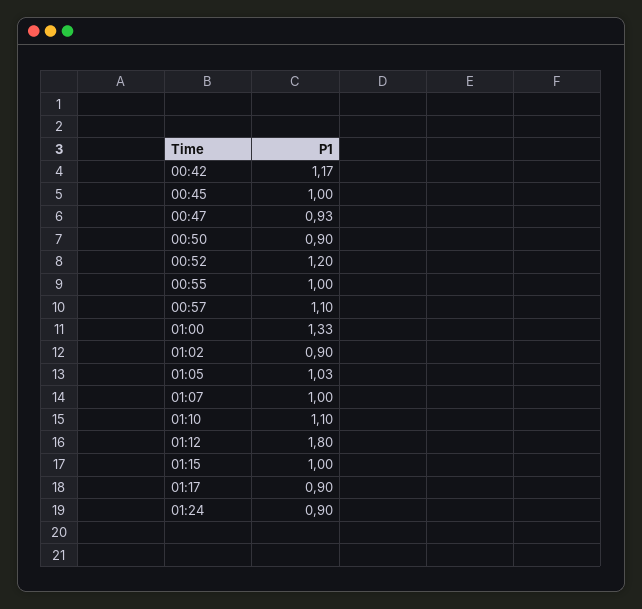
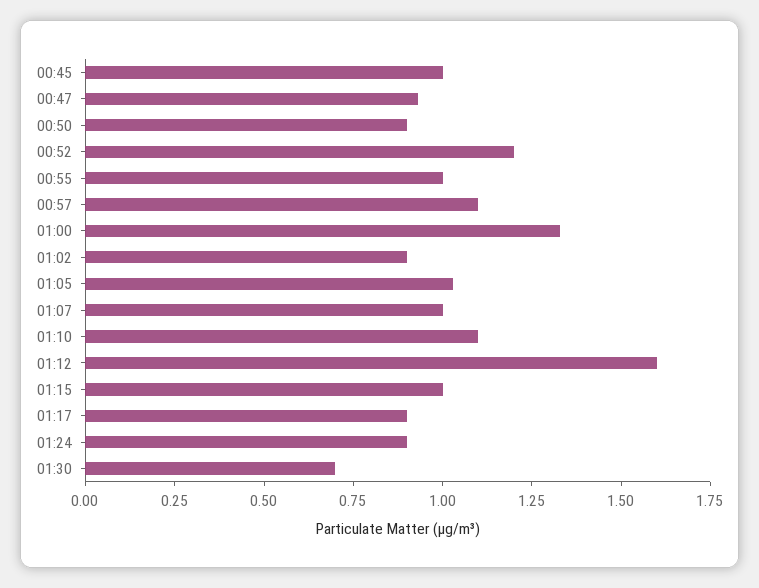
00:42: 1.17 -> none
01:12: 1.8 -> 1.6
01:30: none -> 0.7

